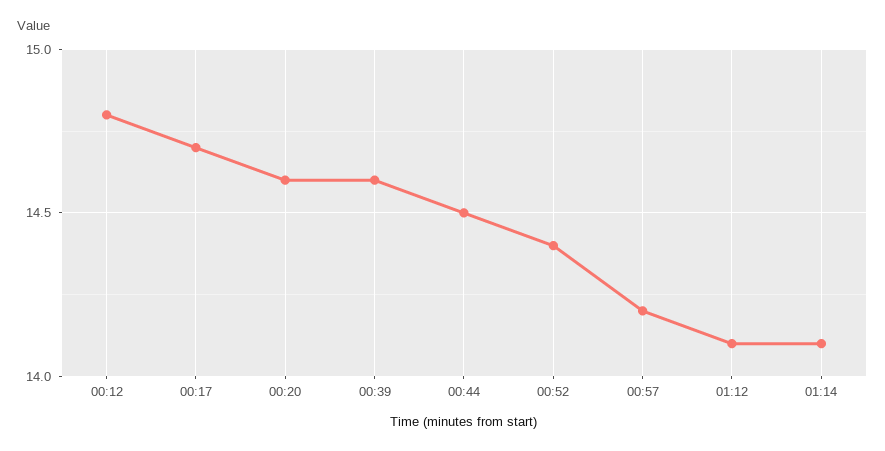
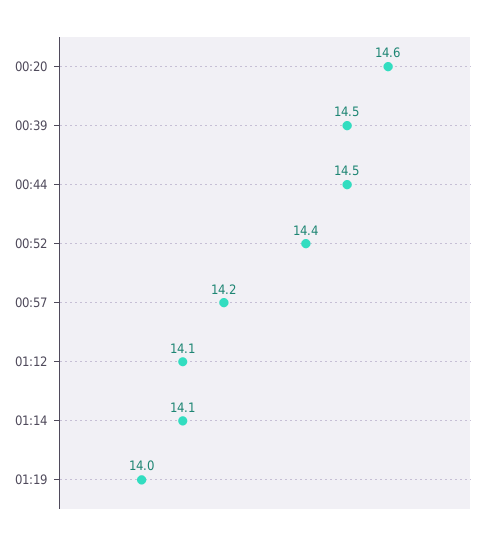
00:12: 14.8 -> none
00:17: 14.7 -> none
00:39: 14.6 -> 14.5
01:19: none -> 14

